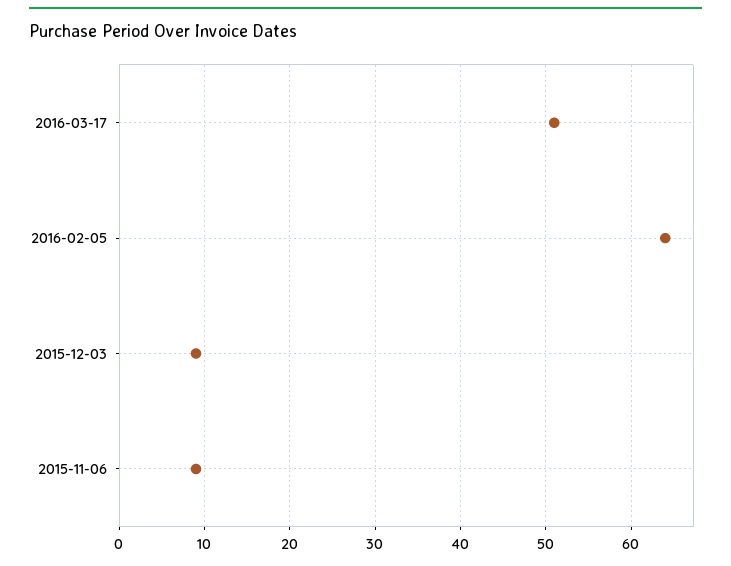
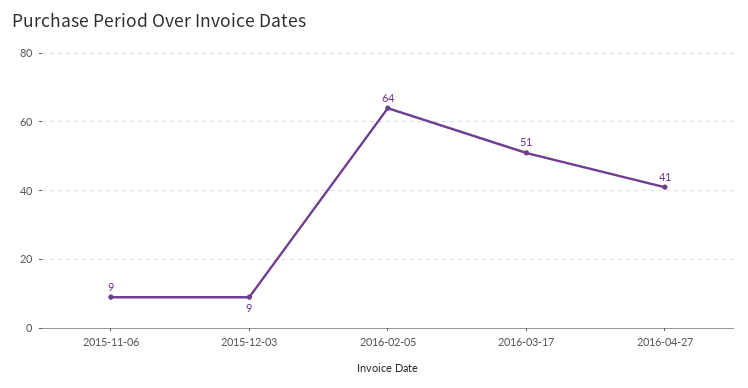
2016-04-27: none -> 41

